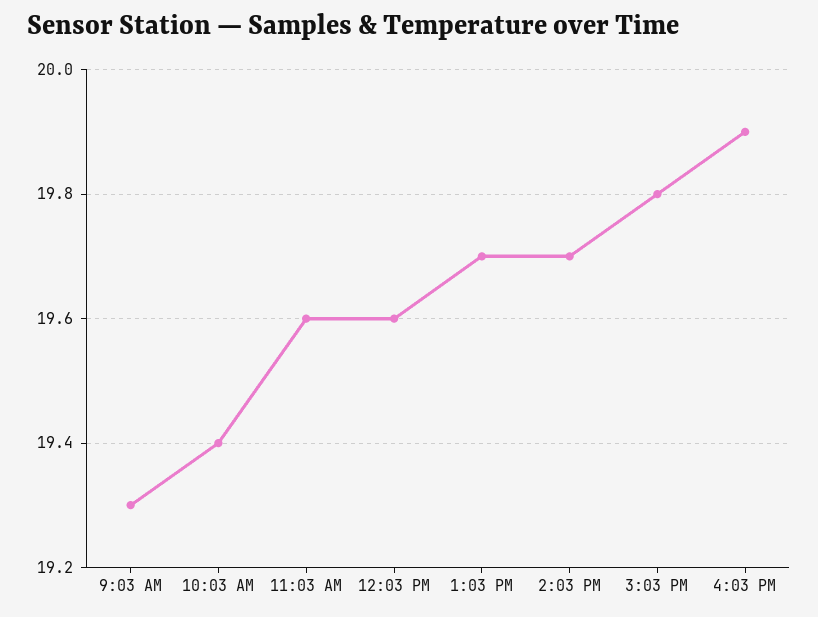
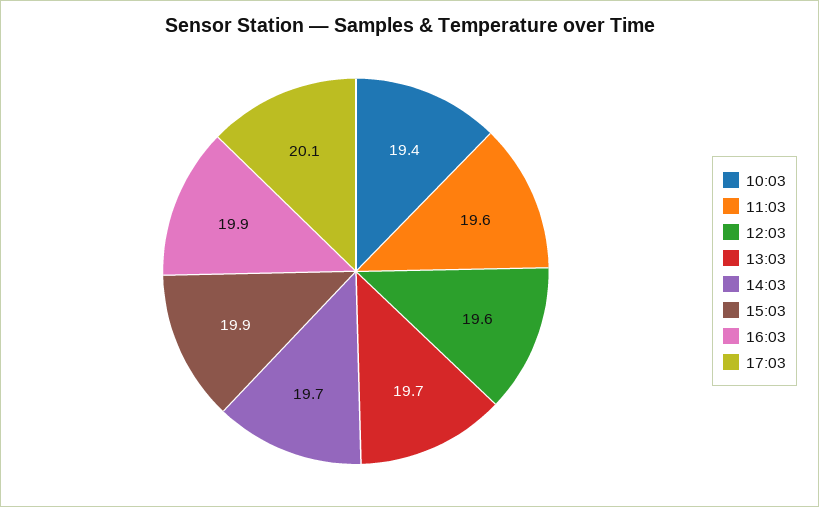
9:03 AM: 19.3 -> none
3:03 PM: 19.8 -> 19.9
17:03: none -> 20.1

